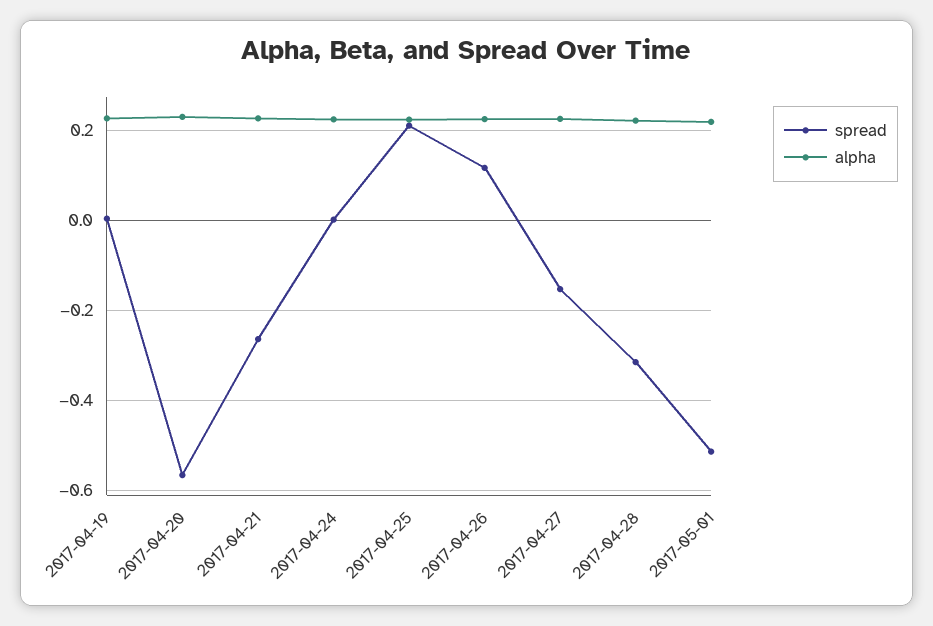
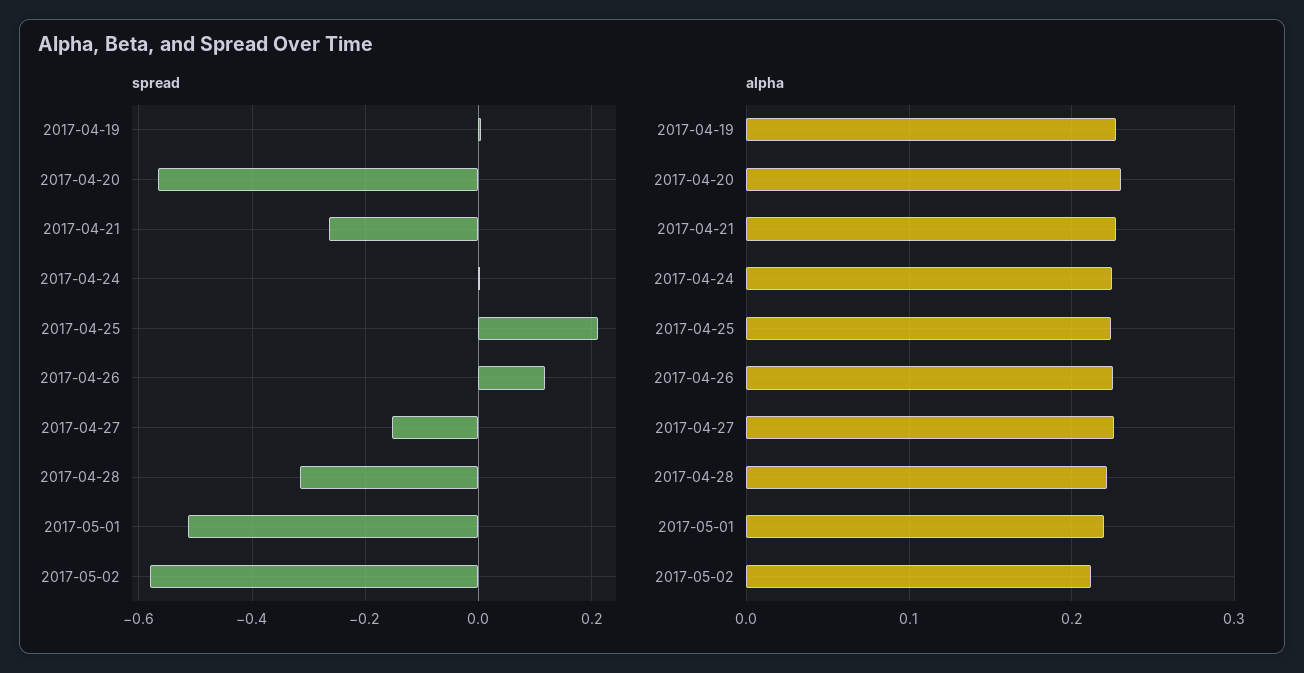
spread, 2017-05-02: none -> -0.58
alpha, 2017-05-02: none -> 0.21

